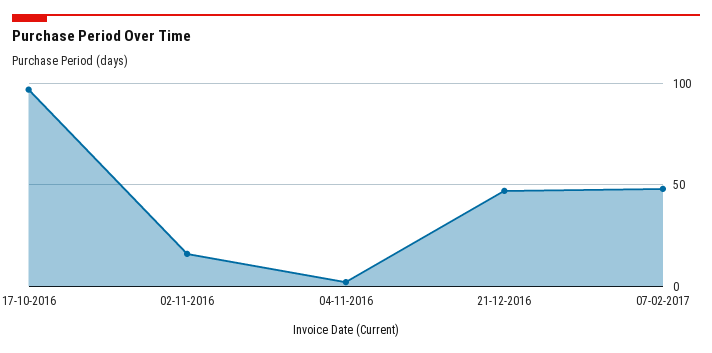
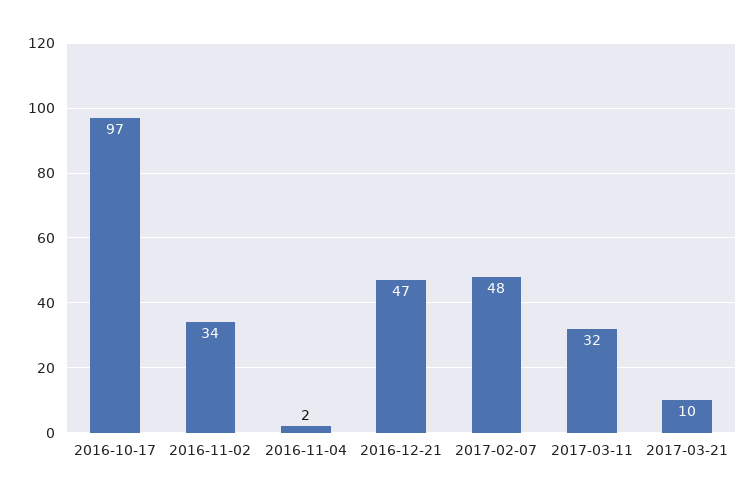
02-11-2016: 15 -> 34
2017-03-11: none -> 32
2017-03-21: none -> 10

